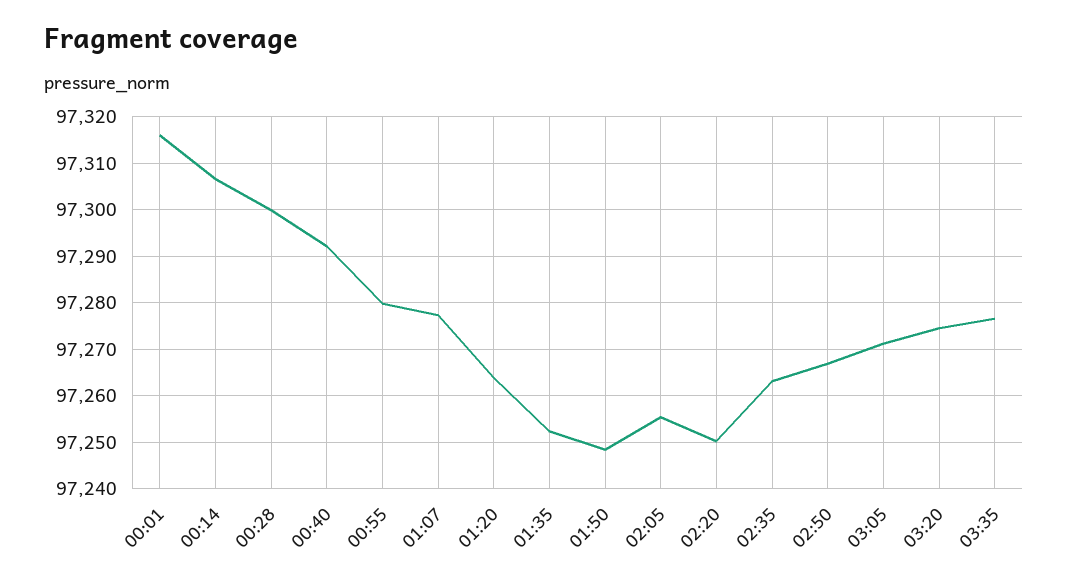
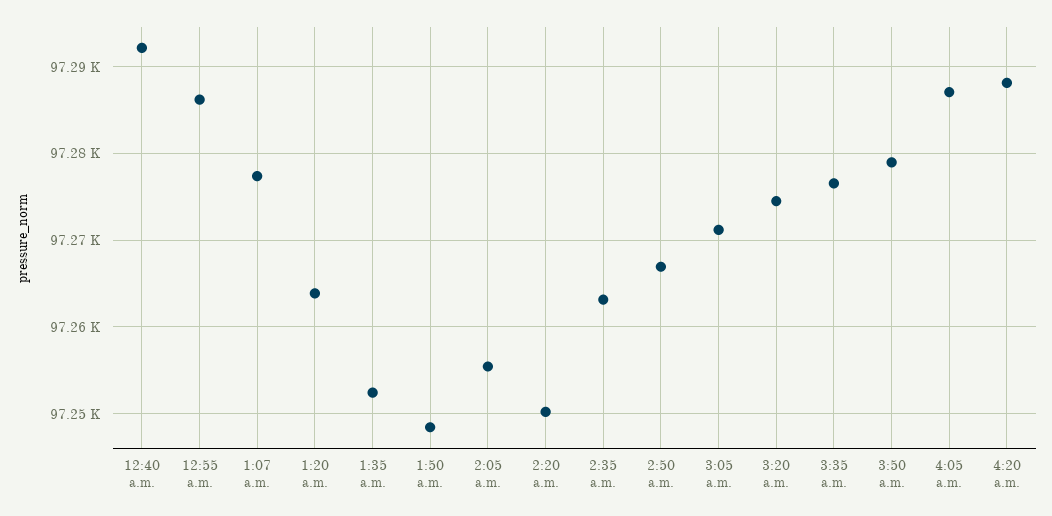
00:01: 97316 -> none
00:14: 97306 -> none
00:28: 97300 -> none
00:55: 97280 -> 97286
3:50 a.m.: none -> 97279
4:05 a.m.: none -> 97287
4:20 a.m.: none -> 97288

